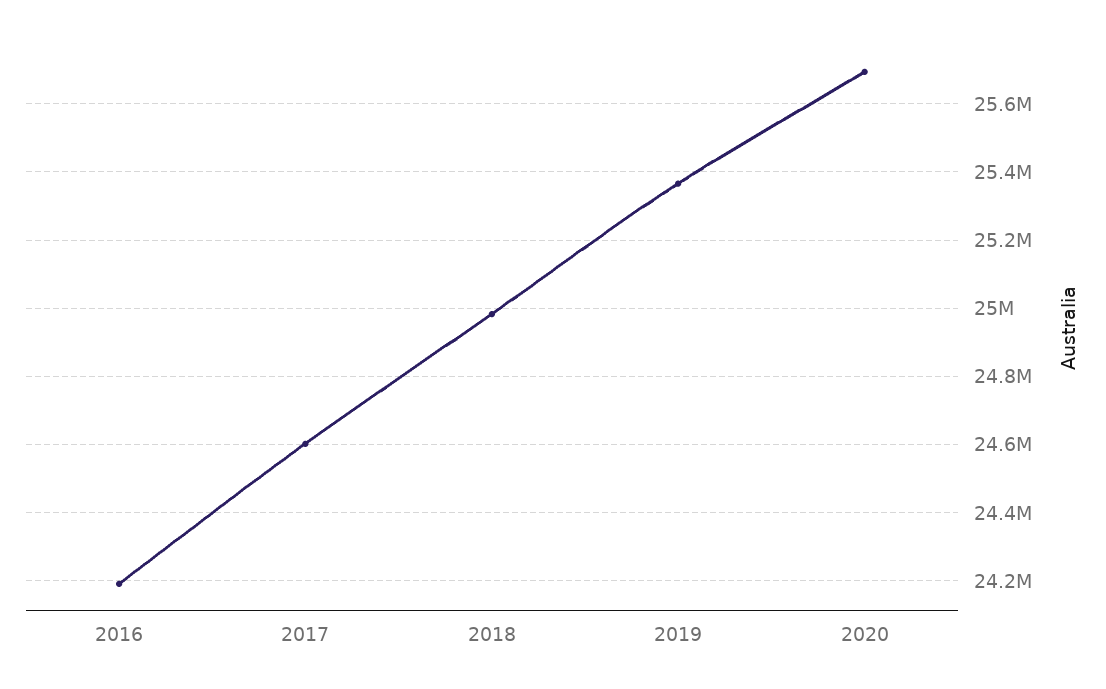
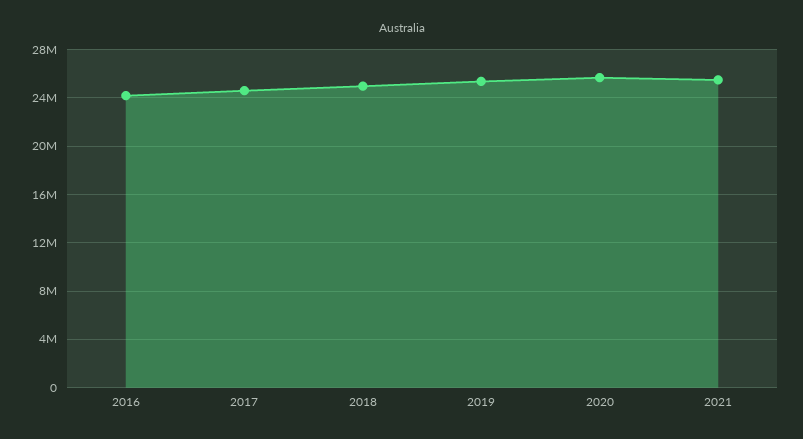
2021: none -> 25500000

